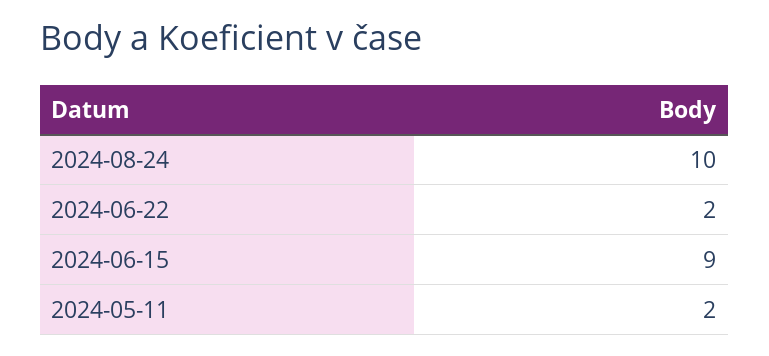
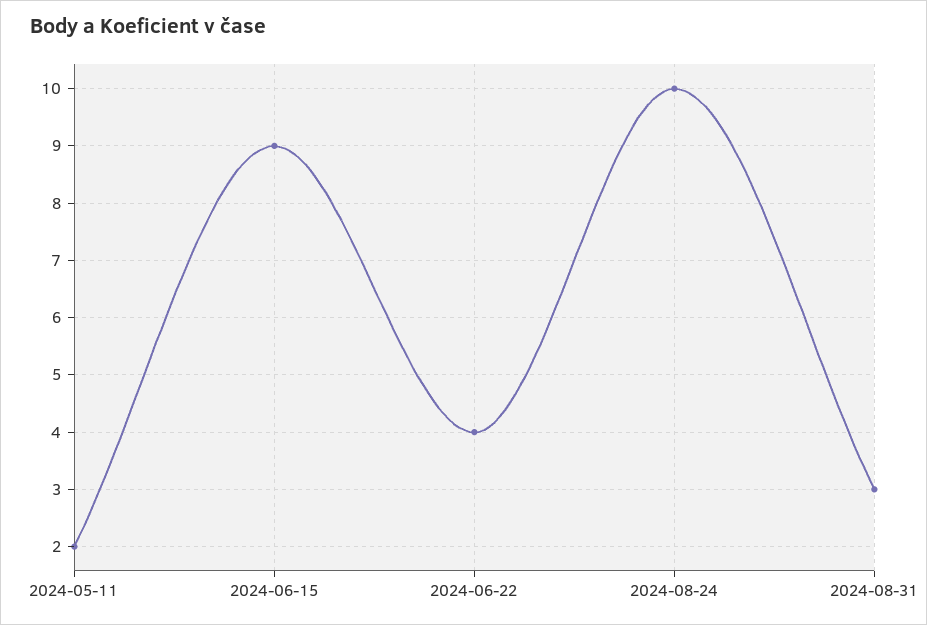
2024-06-22: 2 -> 4
2024-08-31: none -> 3

